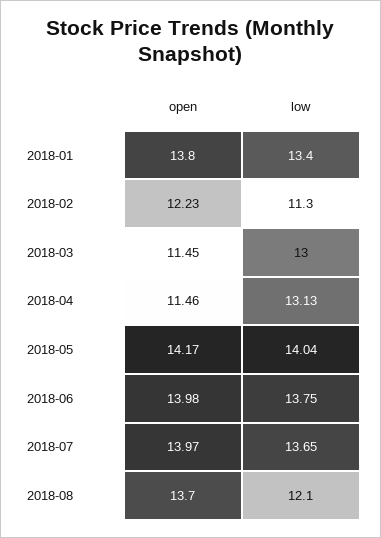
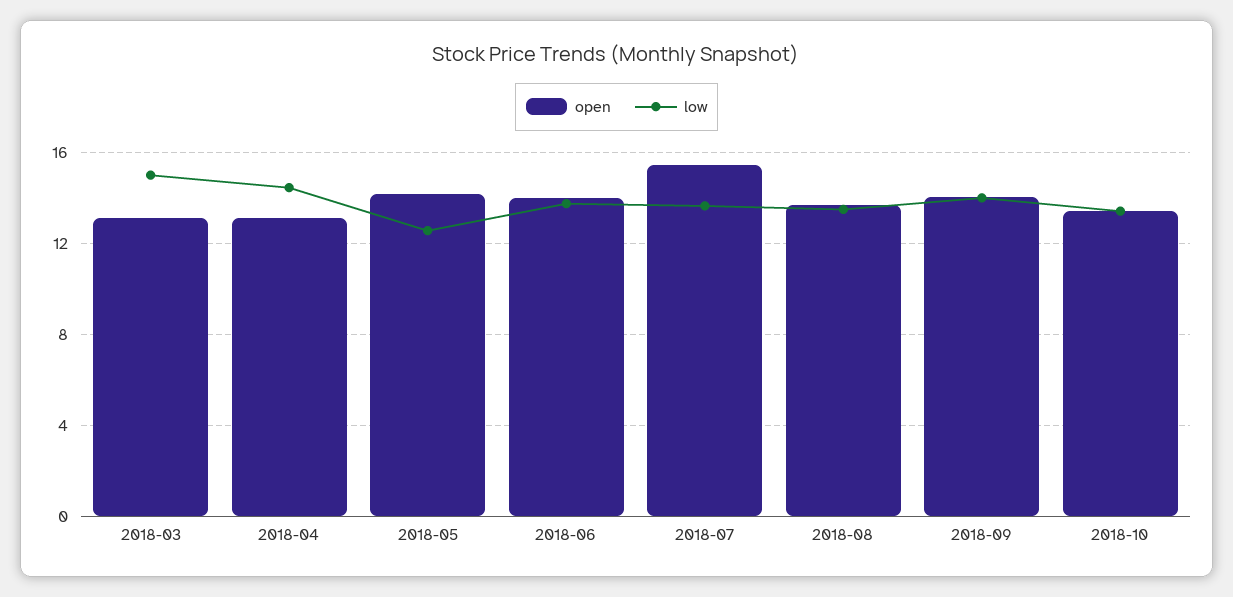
open, 2018-01: 13.8 -> none
low, 2018-01: 13.4 -> none
open, 2018-02: 12.23 -> none
low, 2018-02: 11.3 -> none
open, 2018-03: 11.45 -> 13
low, 2018-03: 13 -> 15
open, 2018-04: 11.46 -> 13
low, 2018-04: 13.13 -> 14.5
low, 2018-05: 14.04 -> 12.5
open, 2018-07: 13.97 -> 15.5
low, 2018-08: 12.1 -> 13.5
open, 2018-09: none -> 14
low, 2018-09: none -> 14
open, 2018-10: none -> 13.5
low, 2018-10: none -> 13.5

